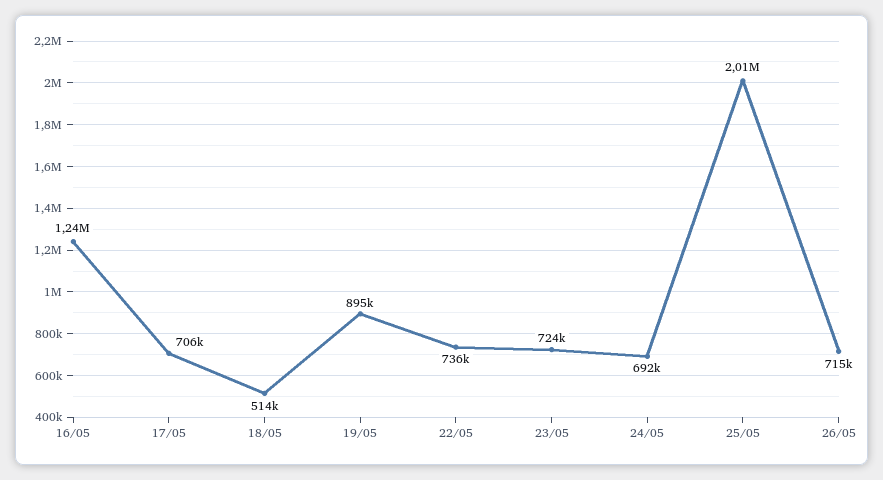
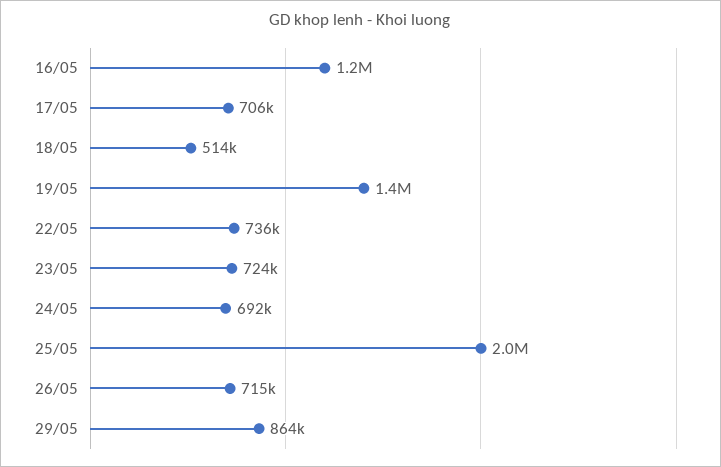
19/05: 895000 -> 1400000
29/05: none -> 864000

